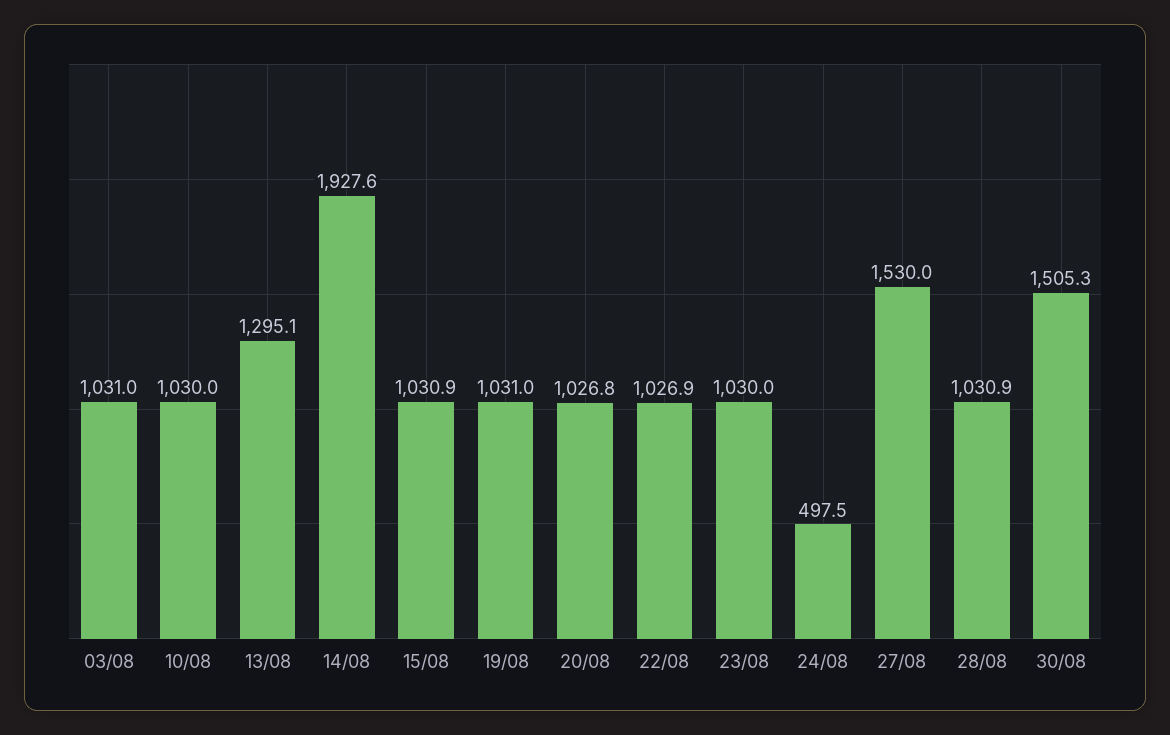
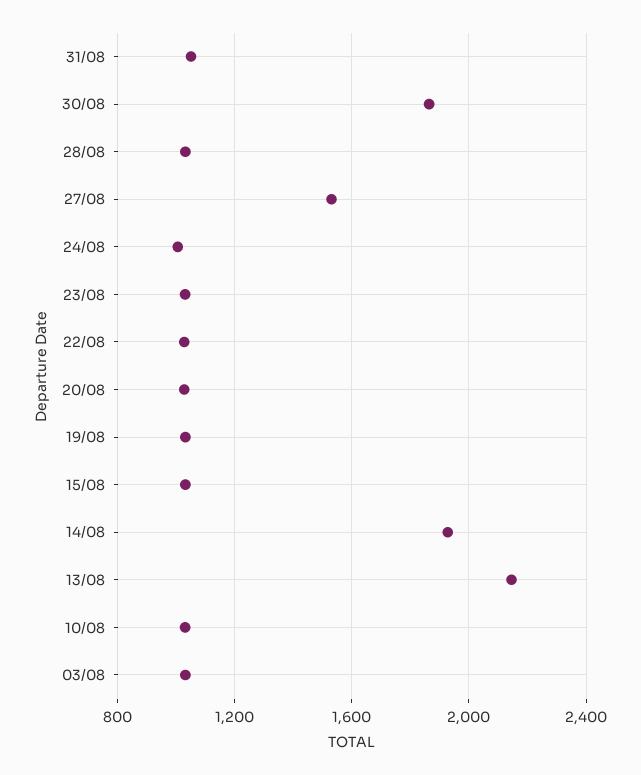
13/08: 1295.1 -> 2150
24/08: 497.5 -> 1000
30/08: 1505.3 -> 1850
31/08: none -> 1050

